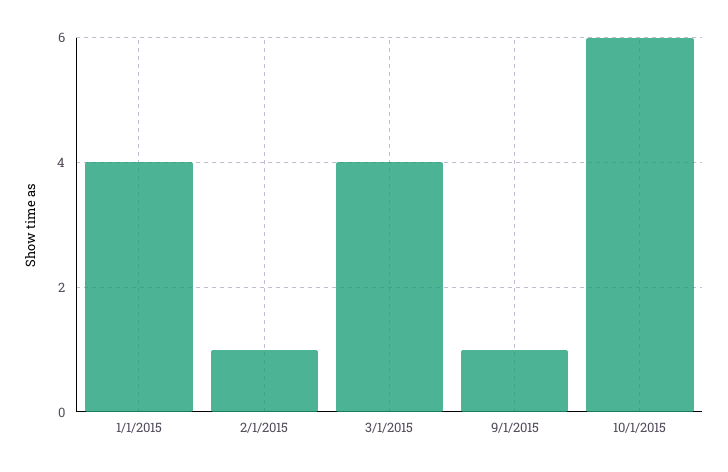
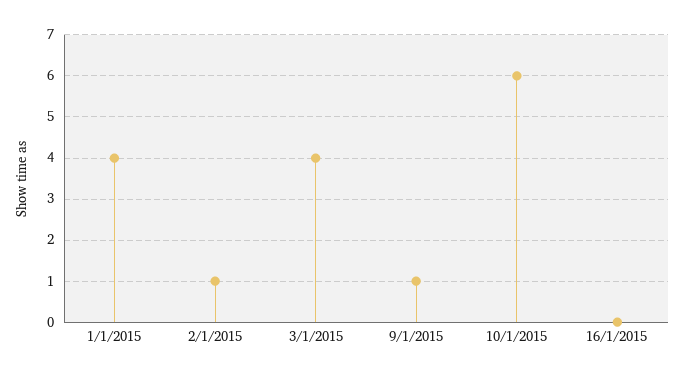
16/1/2015: none -> 0

